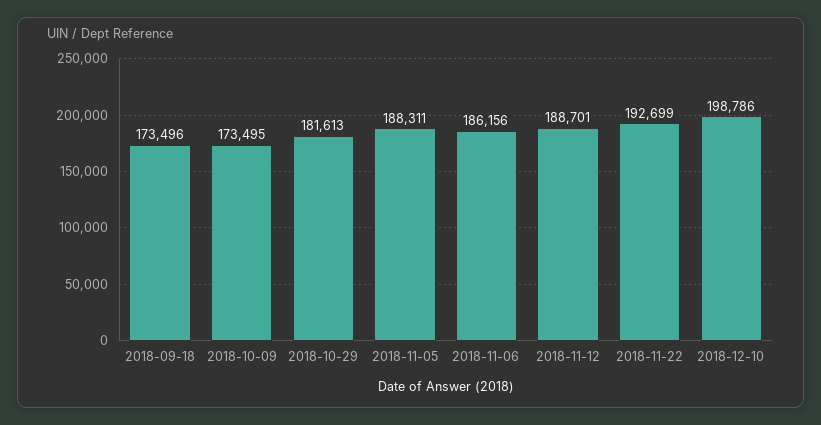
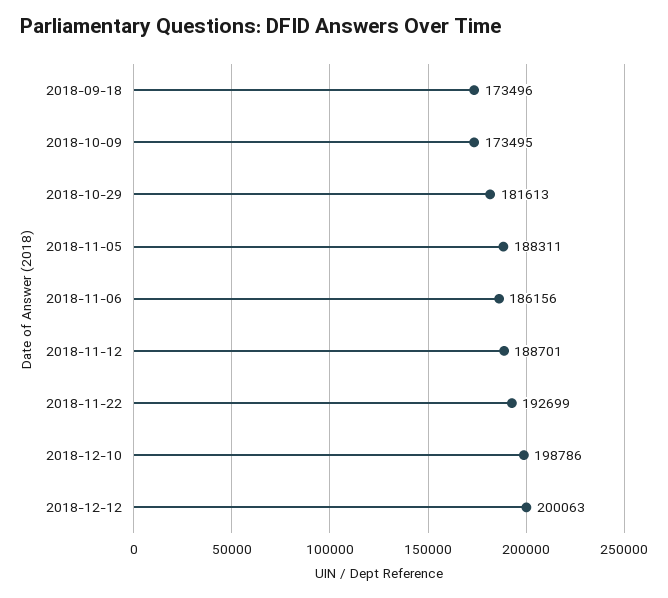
2018-12-12: none -> 200063

